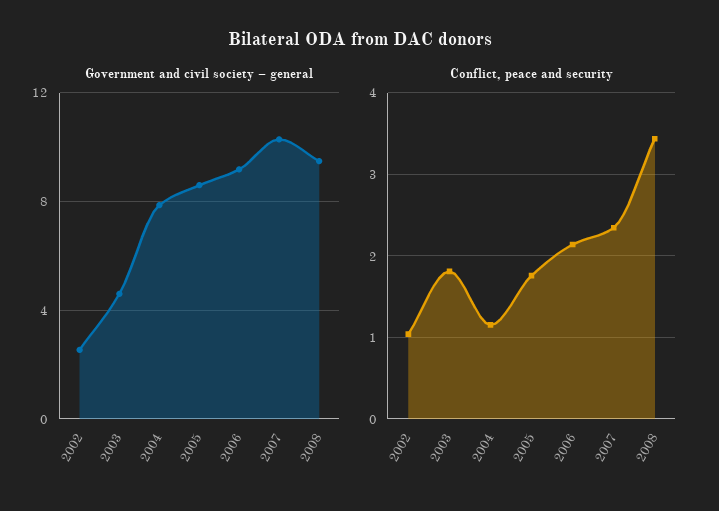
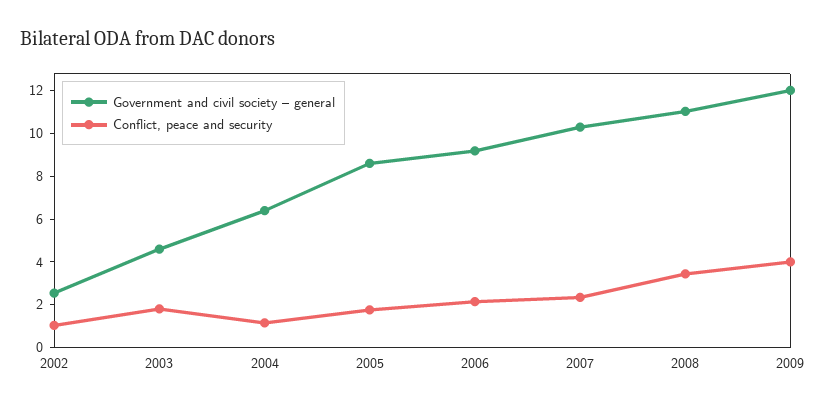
Government and civil society – general, 2004: 8 -> 6.5
Government and civil society – general, 2008: 9.5 -> 11
Government and civil society – general, 2009: none -> 12
Conflict, peace and security, 2009: none -> 4

